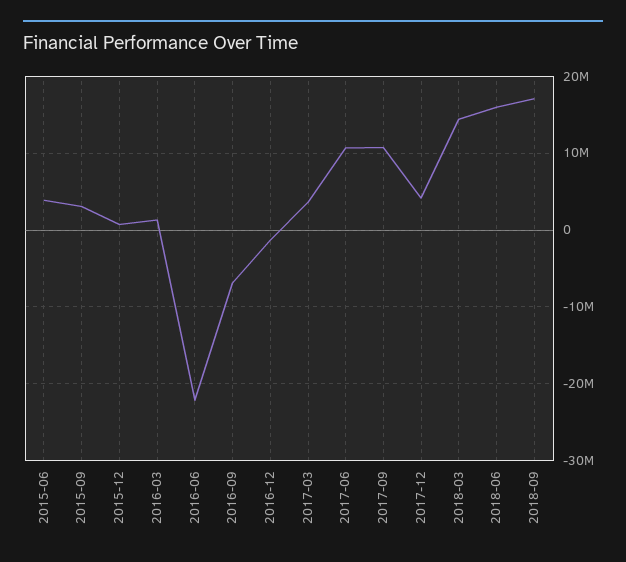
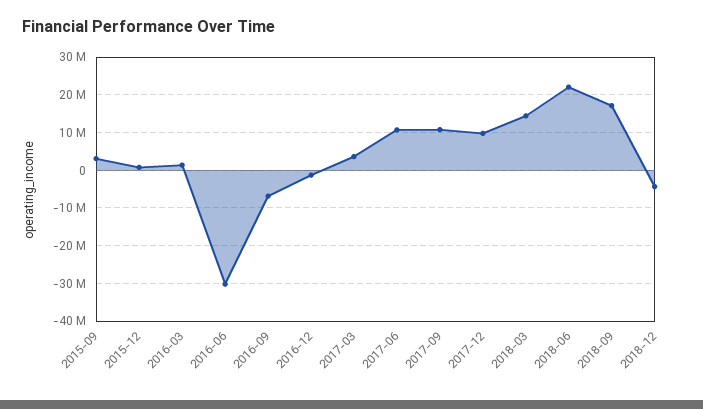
2015-06: 4000000 -> none
2016-06: -22000000 -> -30000000
2017-12: 4000000 -> 10000000
2018-06: 16000000 -> 22000000
2018-12: none -> -4000000

